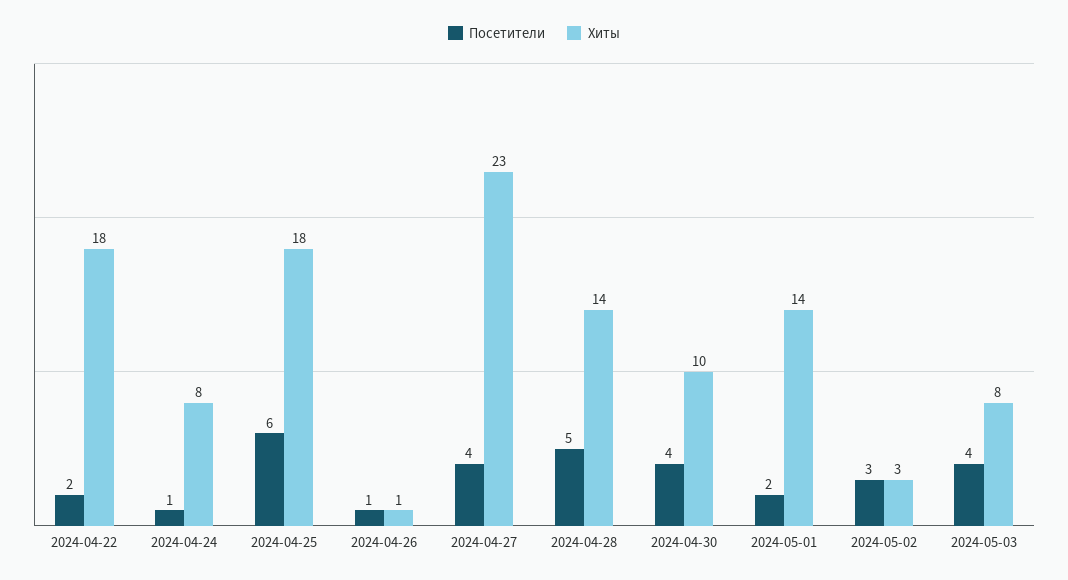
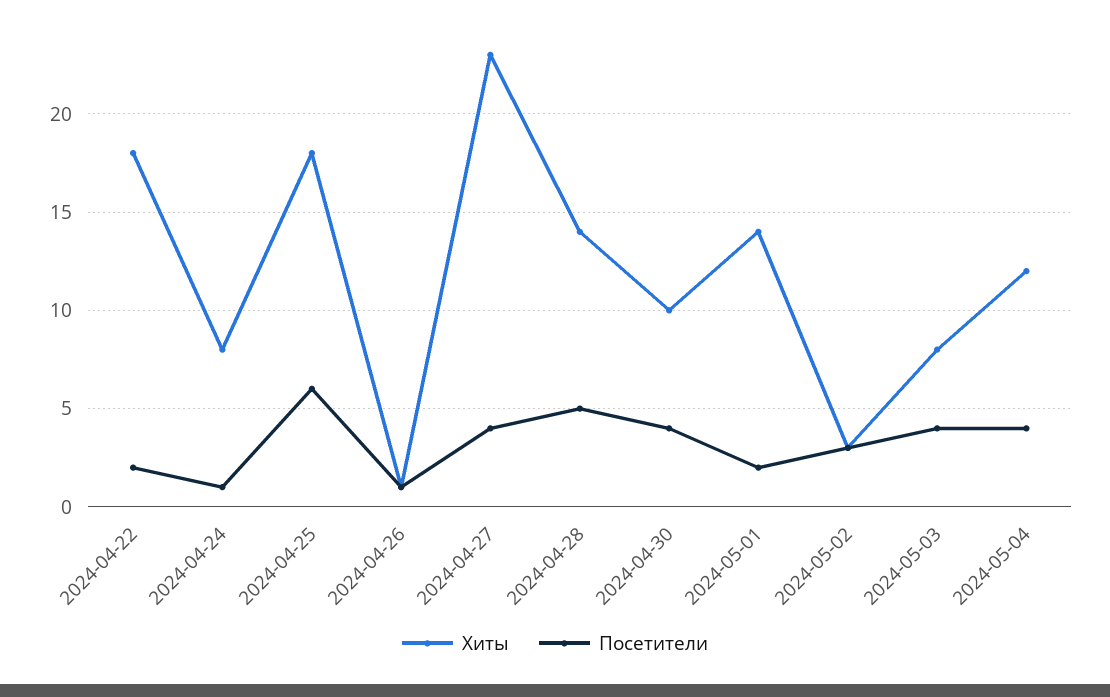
Хиты, 2024-05-04: none -> 12
Посетители, 2024-05-04: none -> 4

